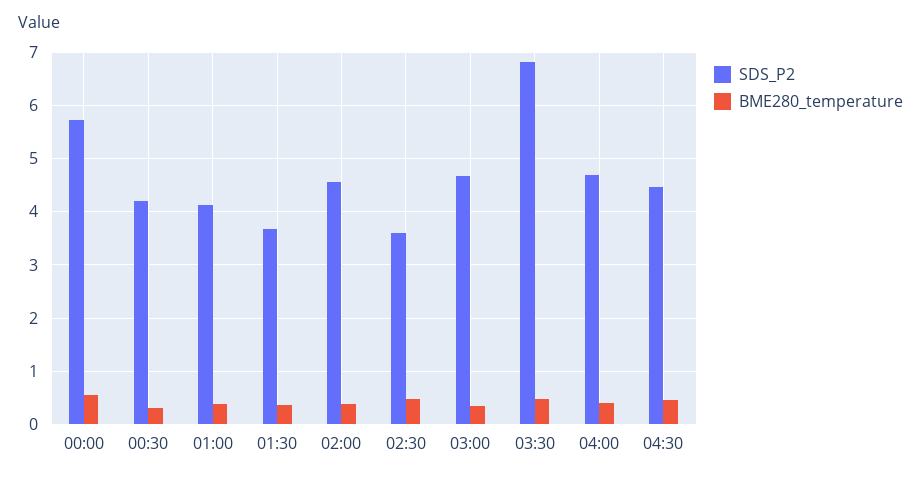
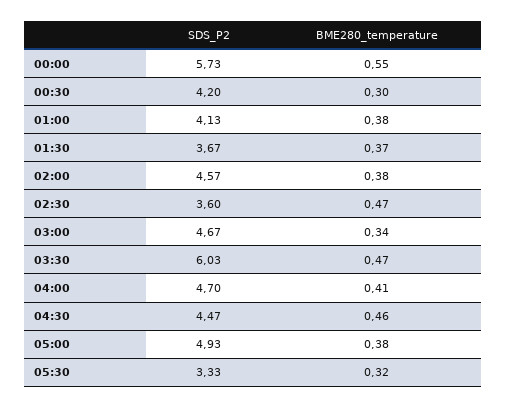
SDS_P2, 03:30: 6.8 -> 6.03
SDS_P2, 05:00: none -> 4.93
BME280_temperature, 05:00: none -> 0.38
SDS_P2, 05:30: none -> 3.33
BME280_temperature, 05:30: none -> 0.32

